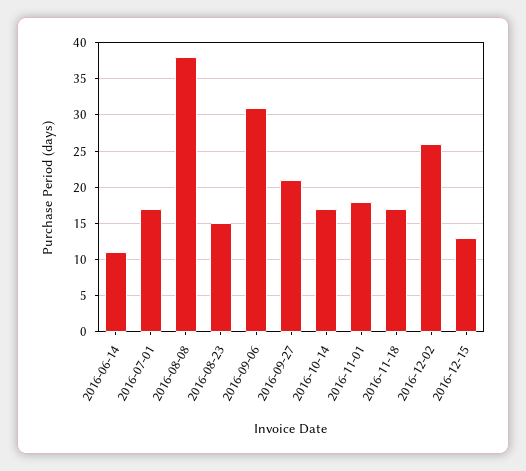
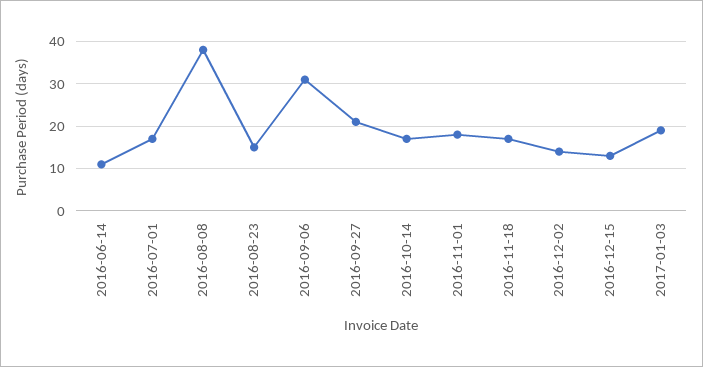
2016-12-02: 26 -> 15
2017-01-03: none -> 20

